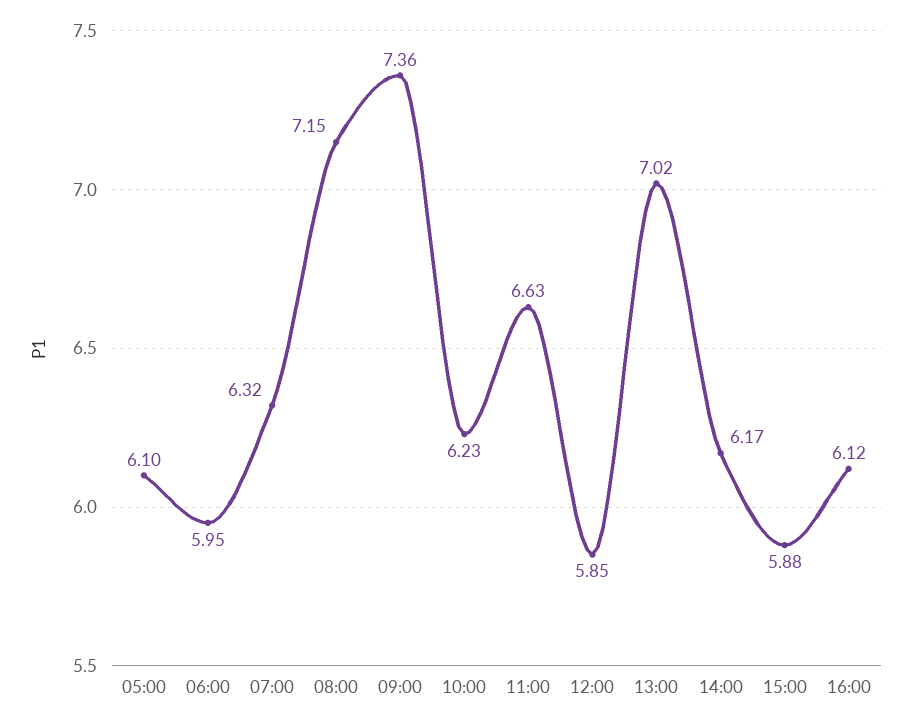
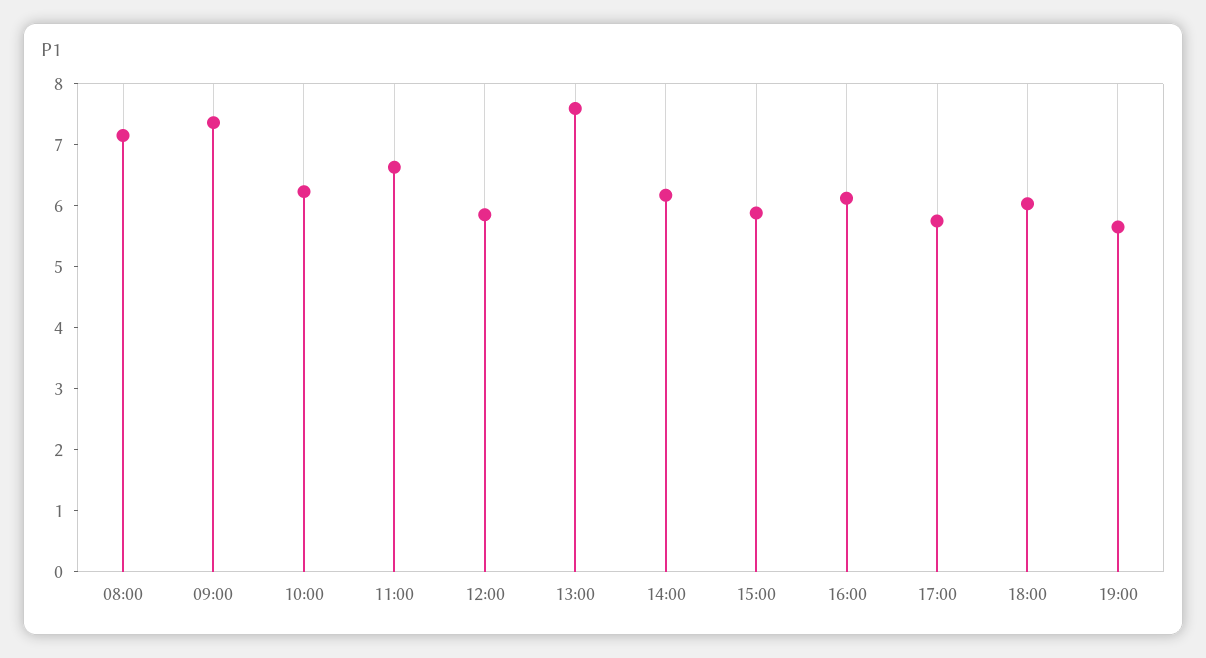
05:00: 6.1 -> none
06:00: 5.95 -> none
07:00: 6.32 -> none
13:00: 7.02 -> 7.6
17:00: none -> 5.8
18:00: none -> 6
19:00: none -> 5.6

